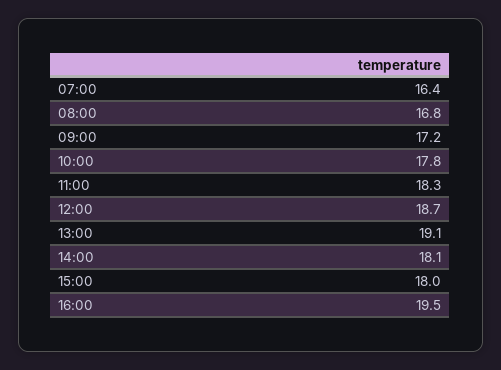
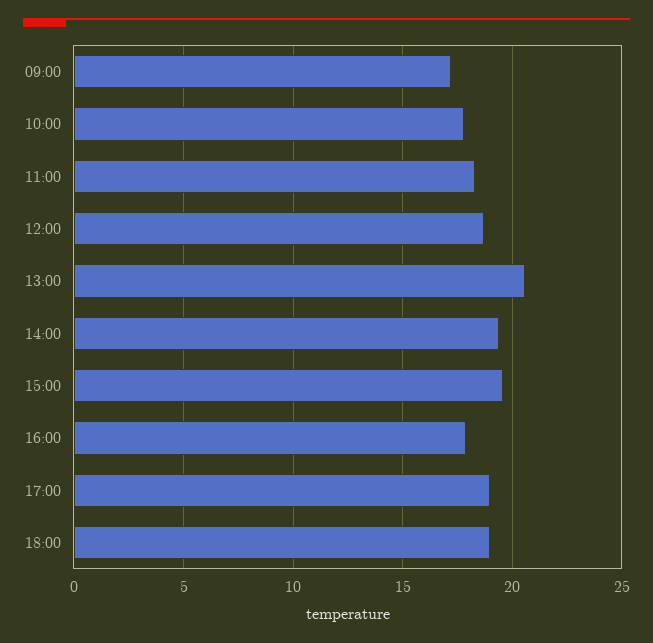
07:00: 16.4 -> none
08:00: 16.8 -> none
13:00: 19.1 -> 20.5
14:00: 18.1 -> 19.5
15:00: 18 -> 19.5
16:00: 19.5 -> 18
17:00: none -> 19
18:00: none -> 19

